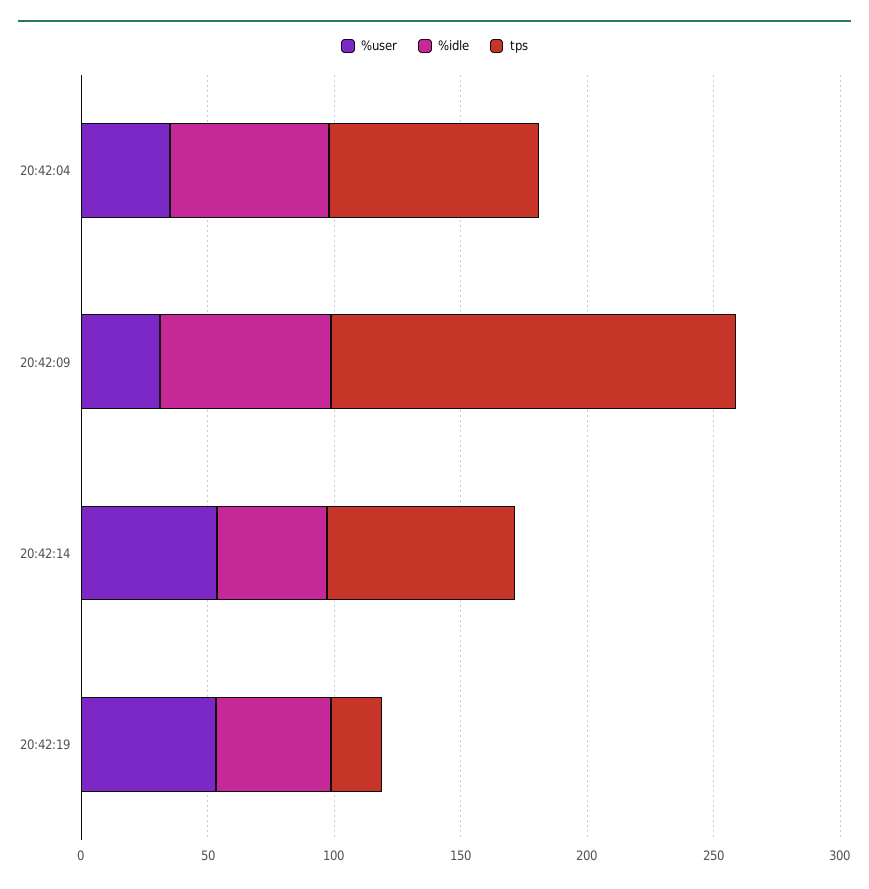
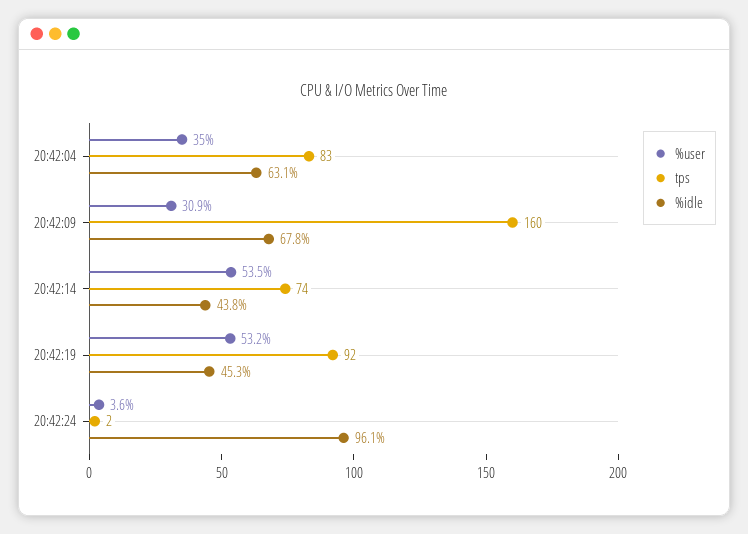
tps, 20:42:19: 20 -> 92
%user, 20:42:24: none -> 3.6
tps, 20:42:24: none -> 2
%idle, 20:42:24: none -> 96.1

